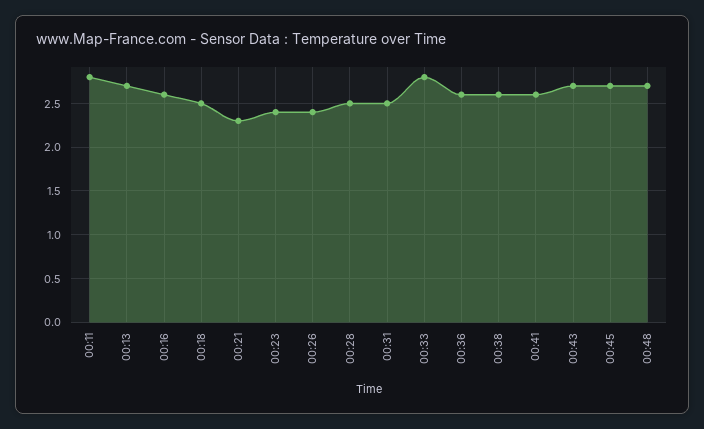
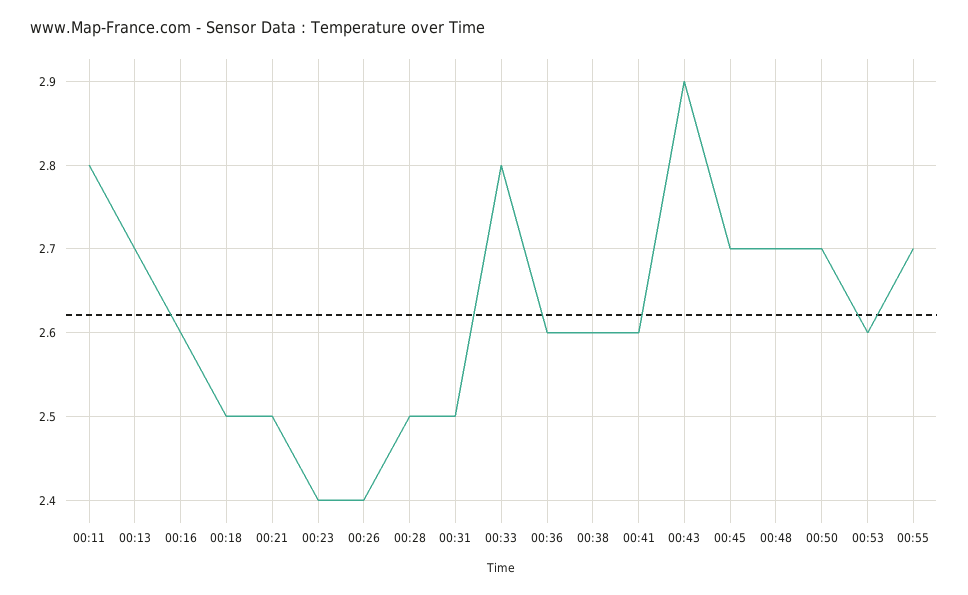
00:21: 2.3 -> 2.5
00:43: 2.7 -> 2.9
00:50: none -> 2.7
00:53: none -> 2.6
00:55: none -> 2.7

